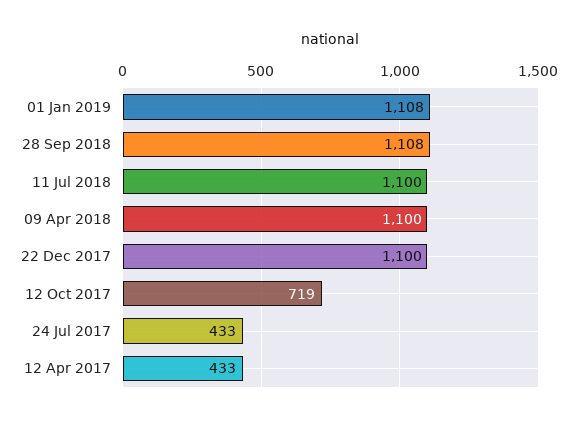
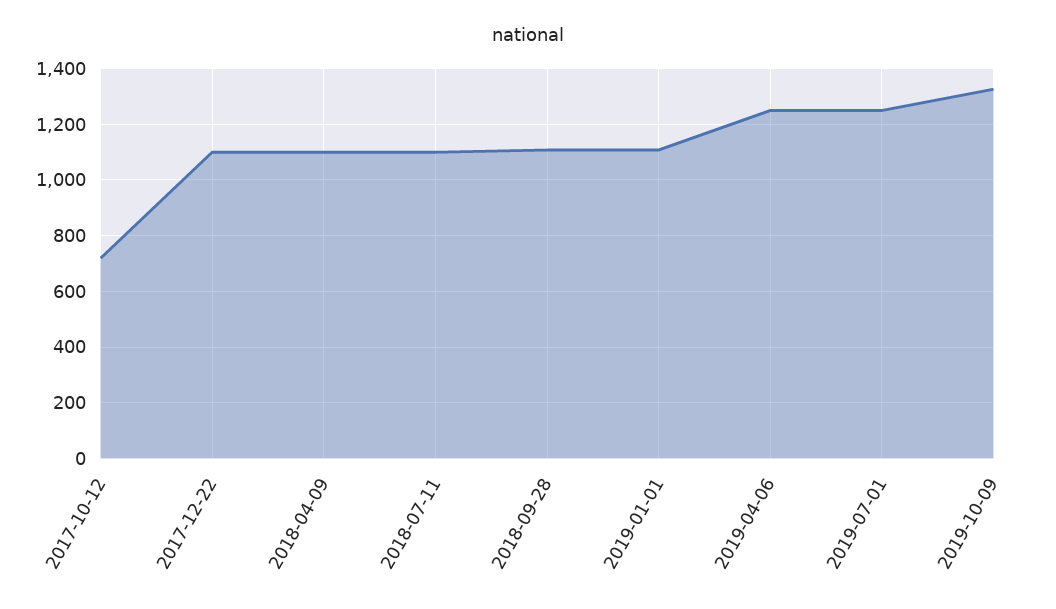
24 Jul 2017: 433 -> none
12 Apr 2017: 433 -> none
2019-04-06: none -> 1250
2019-07-01: none -> 1250
2019-10-09: none -> 1325

